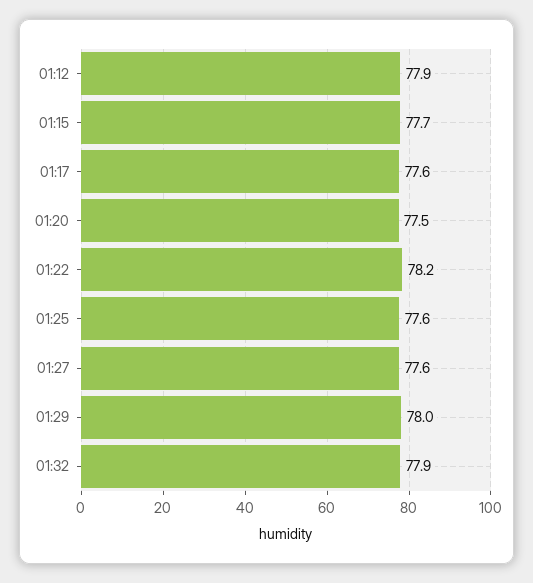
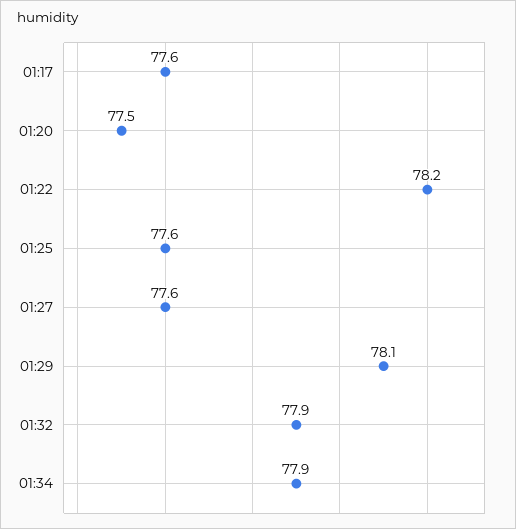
01:12: 77.9 -> none
01:15: 77.7 -> none
01:29: 78 -> 78.1
01:34: none -> 77.9

